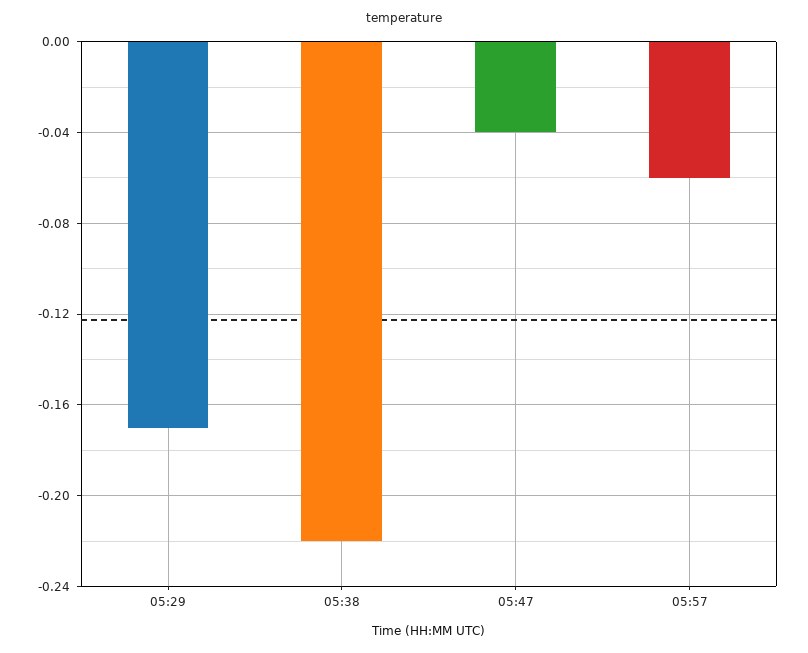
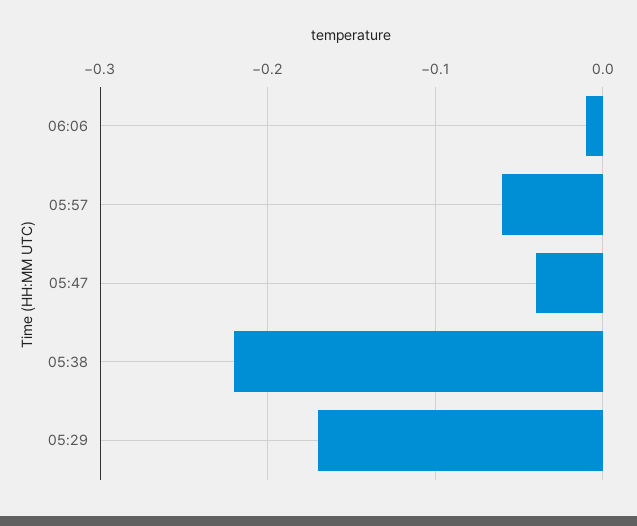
06:06: none -> -0.01

